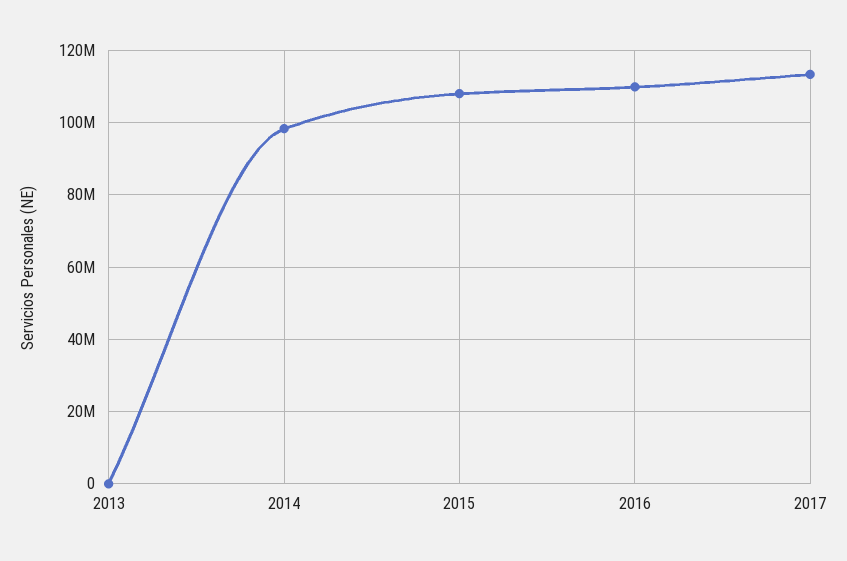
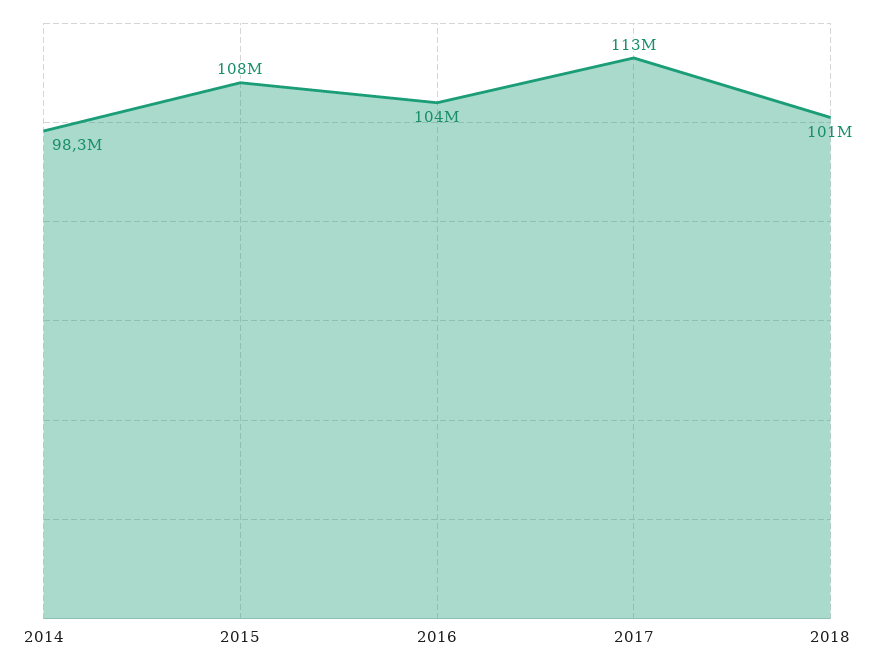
2013: 0 -> none
2016: 110000000 -> 104000000
2018: none -> 101000000

